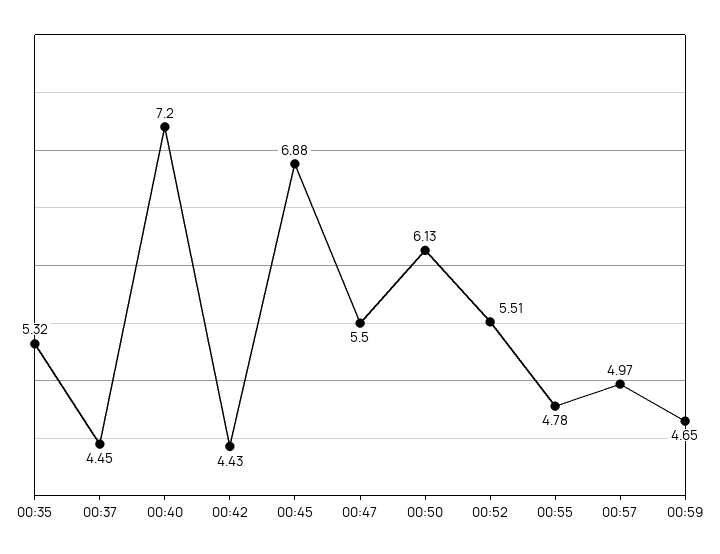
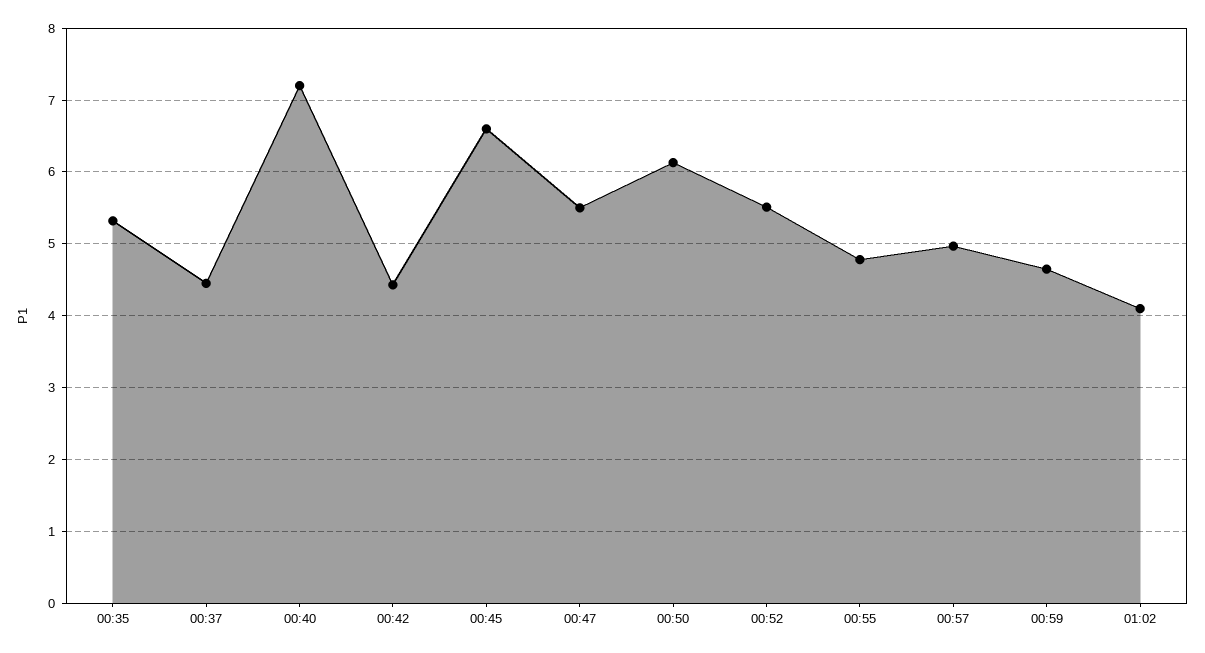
00:45: 6.88 -> 6.6
01:02: none -> 4.1

